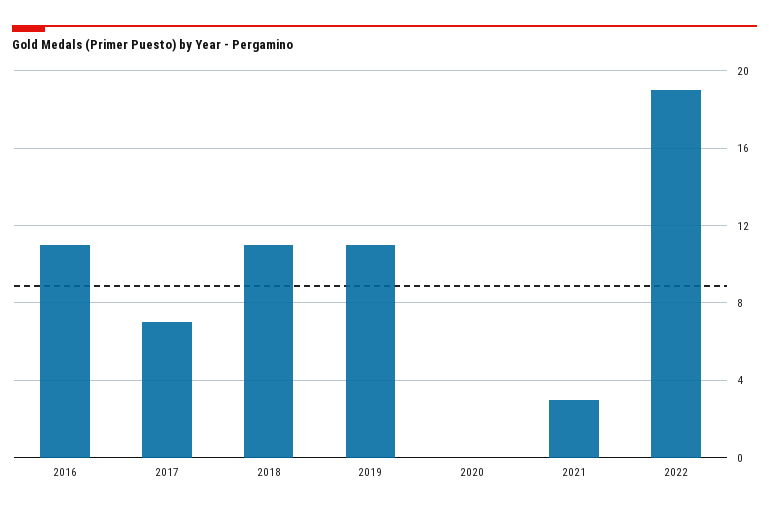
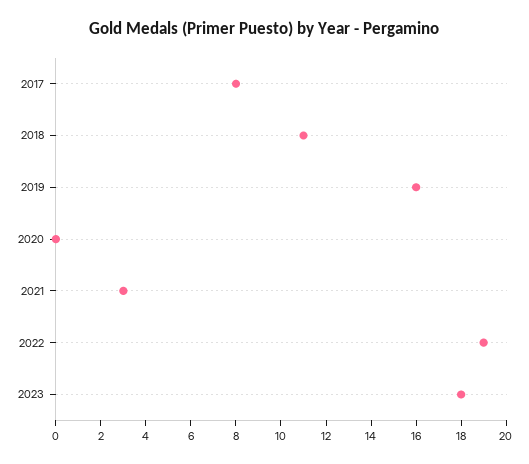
2016: 11 -> none
2017: 7 -> 8
2019: 11 -> 16
2023: none -> 18

